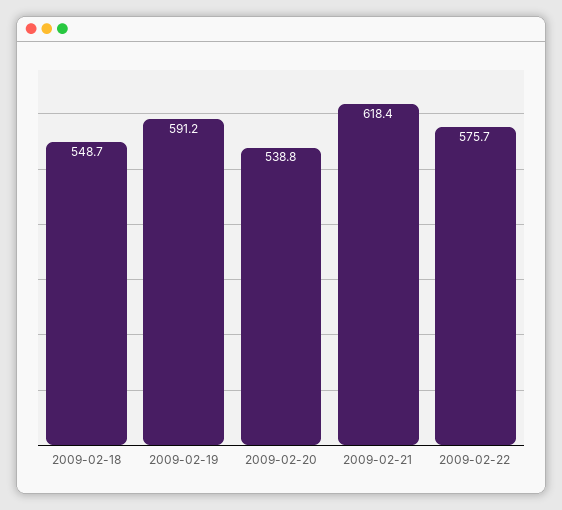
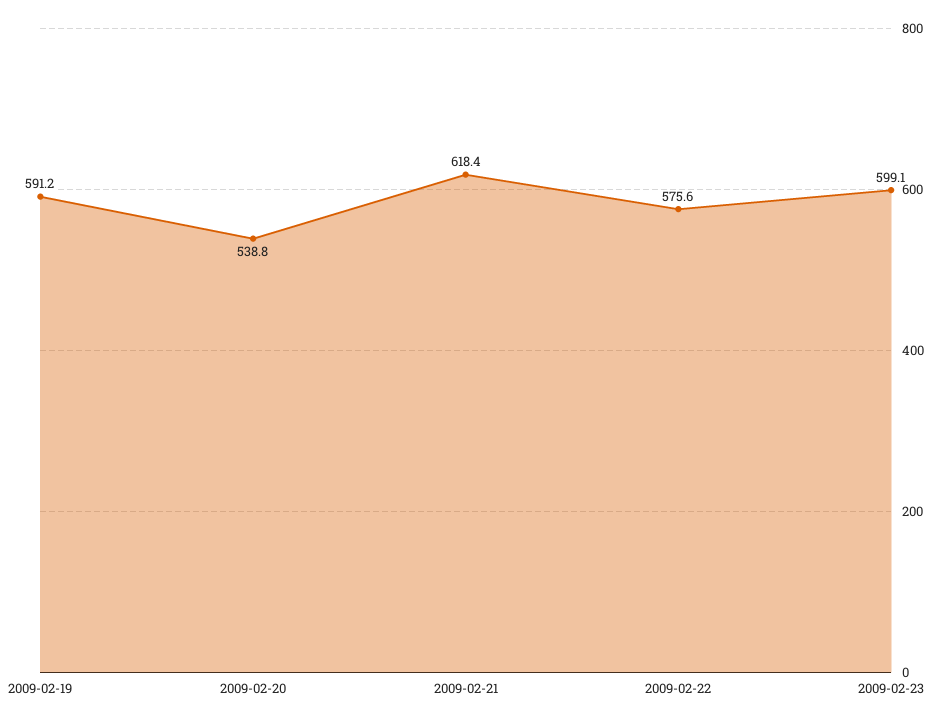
2009-02-18: 548.7 -> none
2009-02-22: 575.7 -> 575.6
2009-02-23: none -> 599.1

